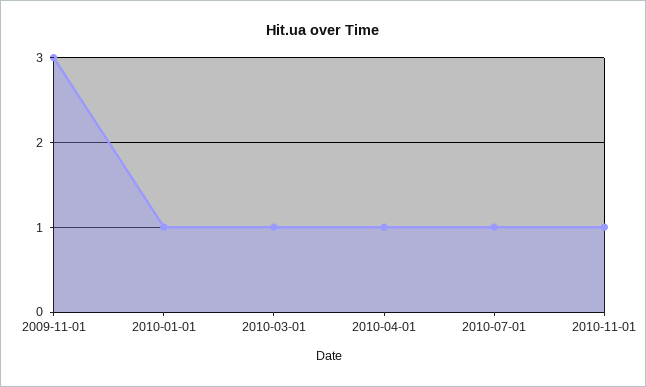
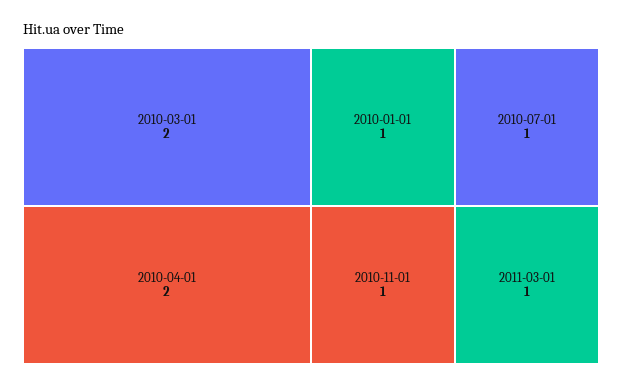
2009-11-01: 3 -> none
2010-03-01: 1 -> 2
2010-04-01: 1 -> 2
2011-03-01: none -> 1

